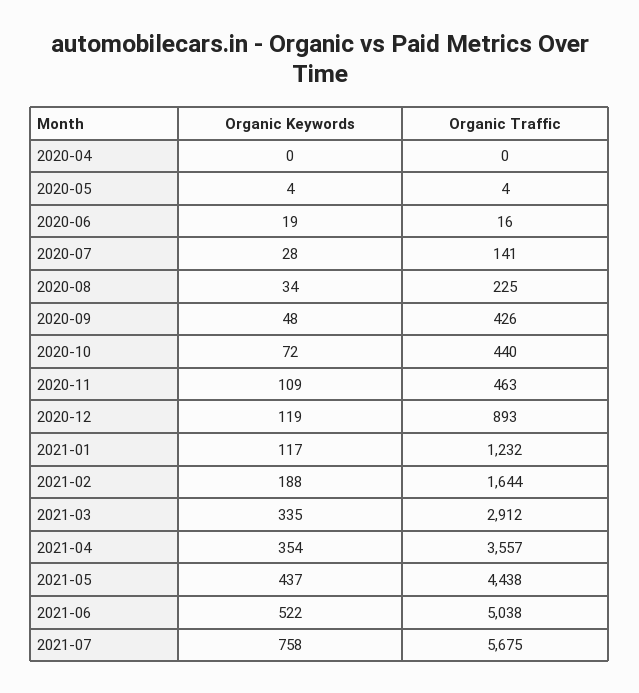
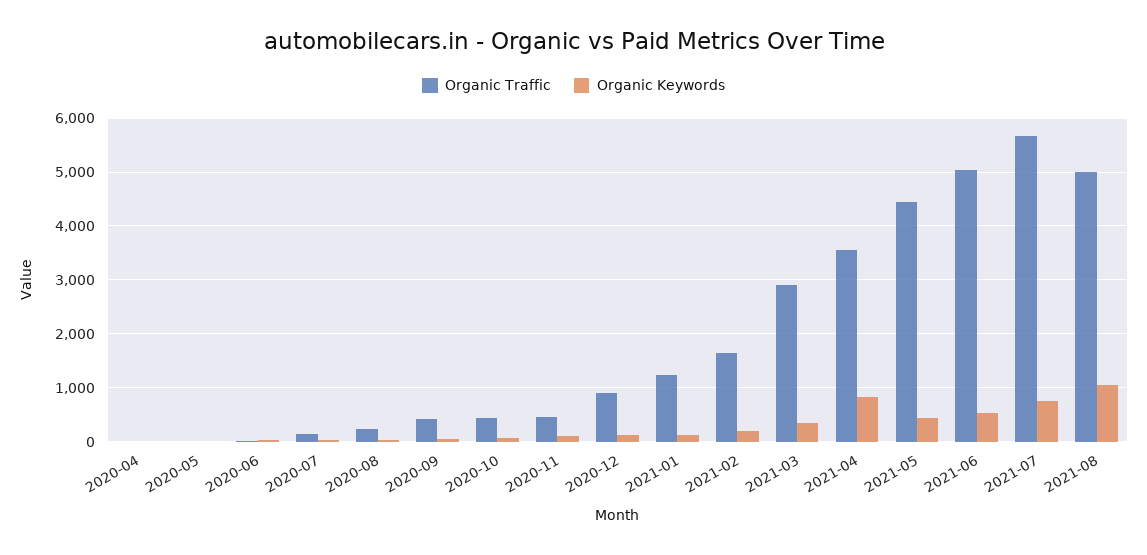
Organic Keywords, 2021-04: 354 -> 800
Organic Traffic, 2021-08: none -> 5000
Organic Keywords, 2021-08: none -> 1000

